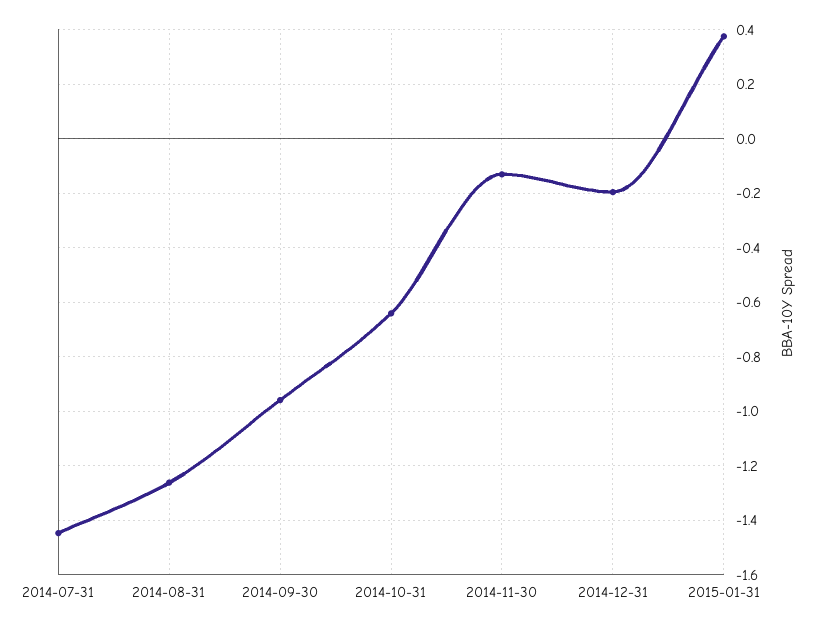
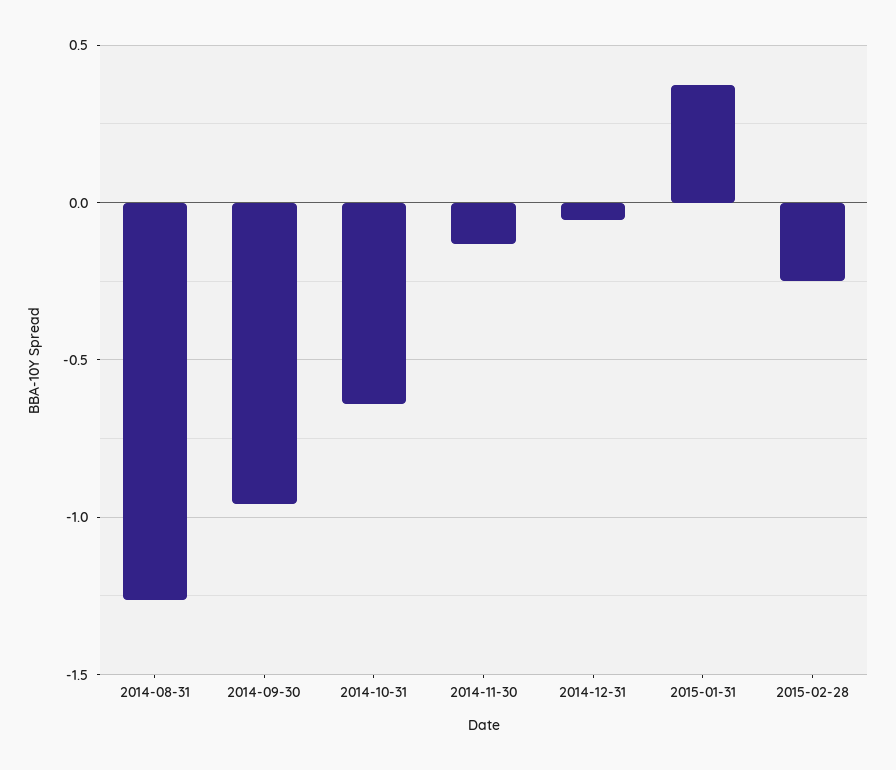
2014-07-31: -1.45 -> none
2014-12-31: -0.2 -> -0.05
2015-02-28: none -> -0.25

